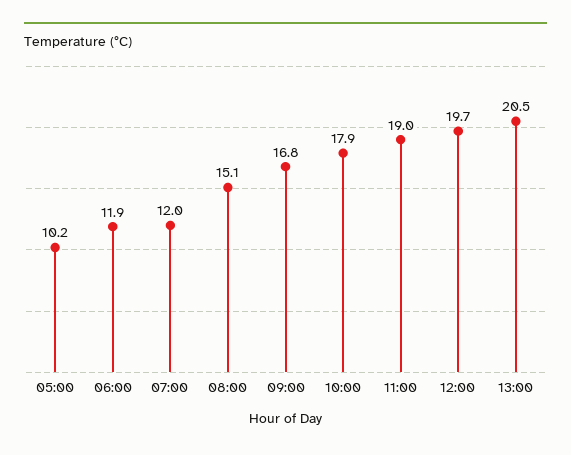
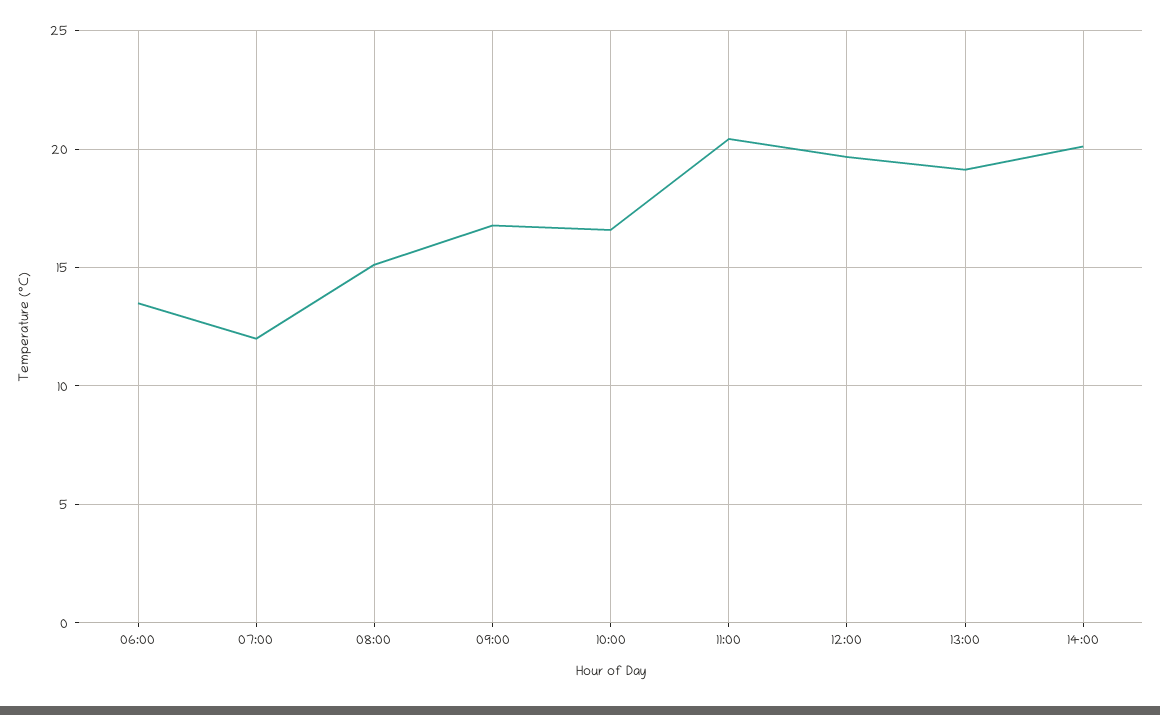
05:00: 10.2 -> none
06:00: 11.9 -> 13.5
10:00: 17.9 -> 16.5
11:00: 19 -> 20.5
13:00: 20.5 -> 19
14:00: none -> 20

